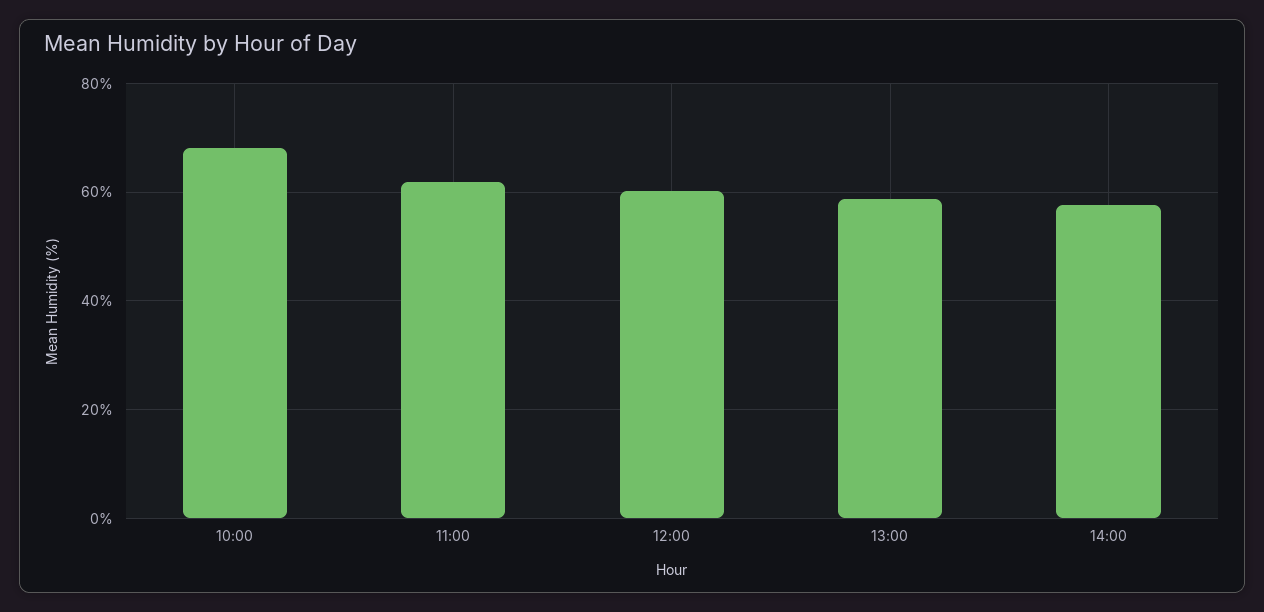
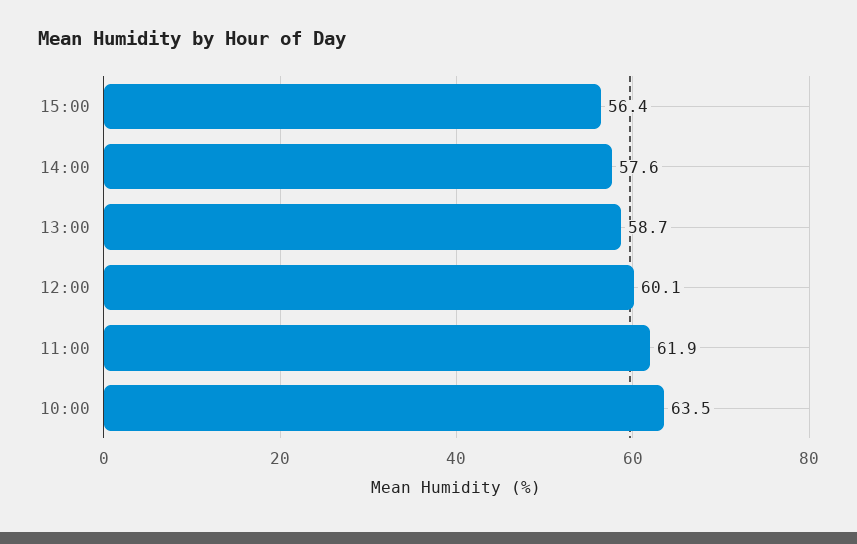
10:00: 68 -> 63.5
15:00: none -> 56.4

